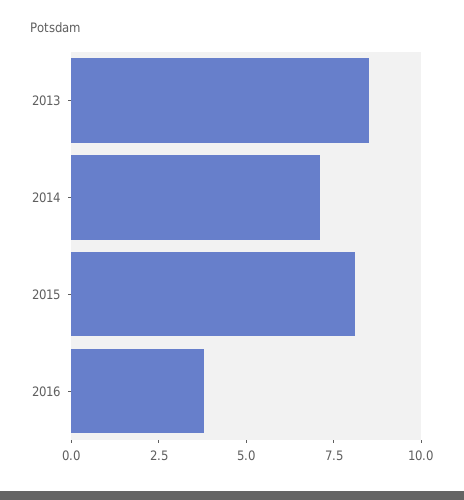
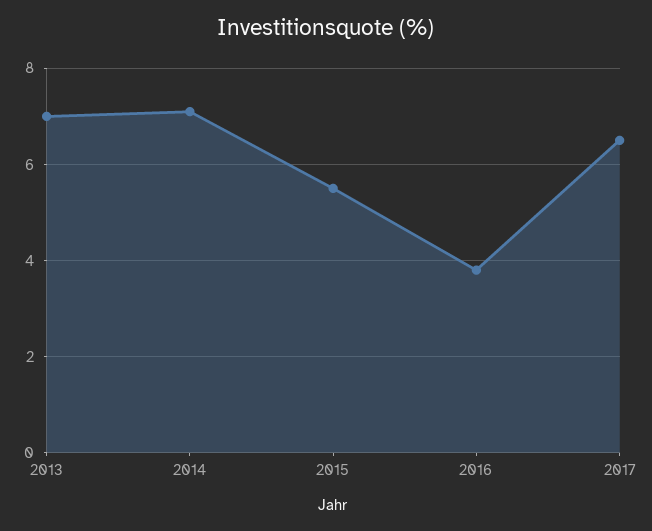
2013: 8.5 -> 7
2015: 8 -> 5.5
2017: none -> 6.5

